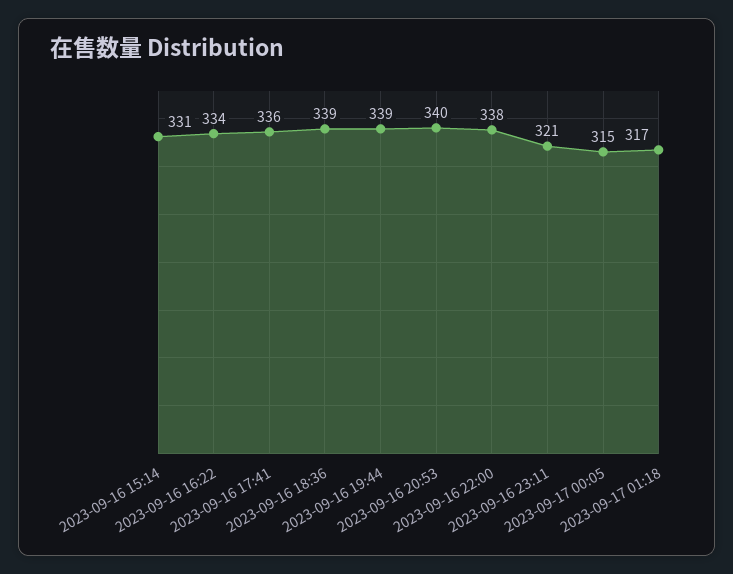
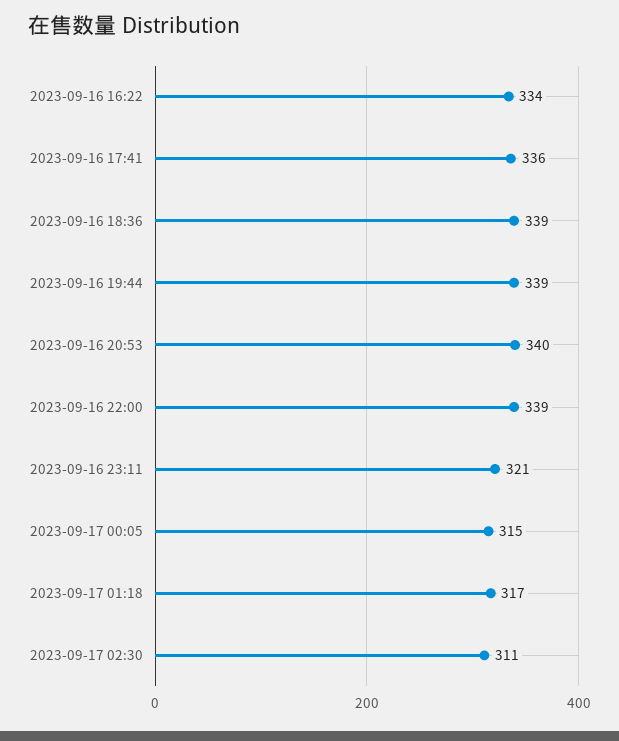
2023-09-16 15:14: 331 -> none
2023-09-16 22:00: 338 -> 339
2023-09-17 02:30: none -> 311

